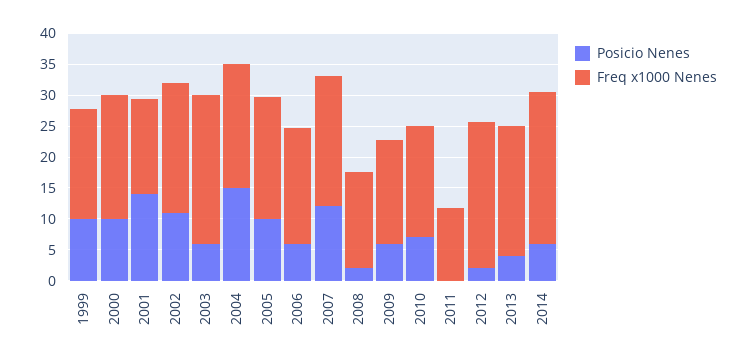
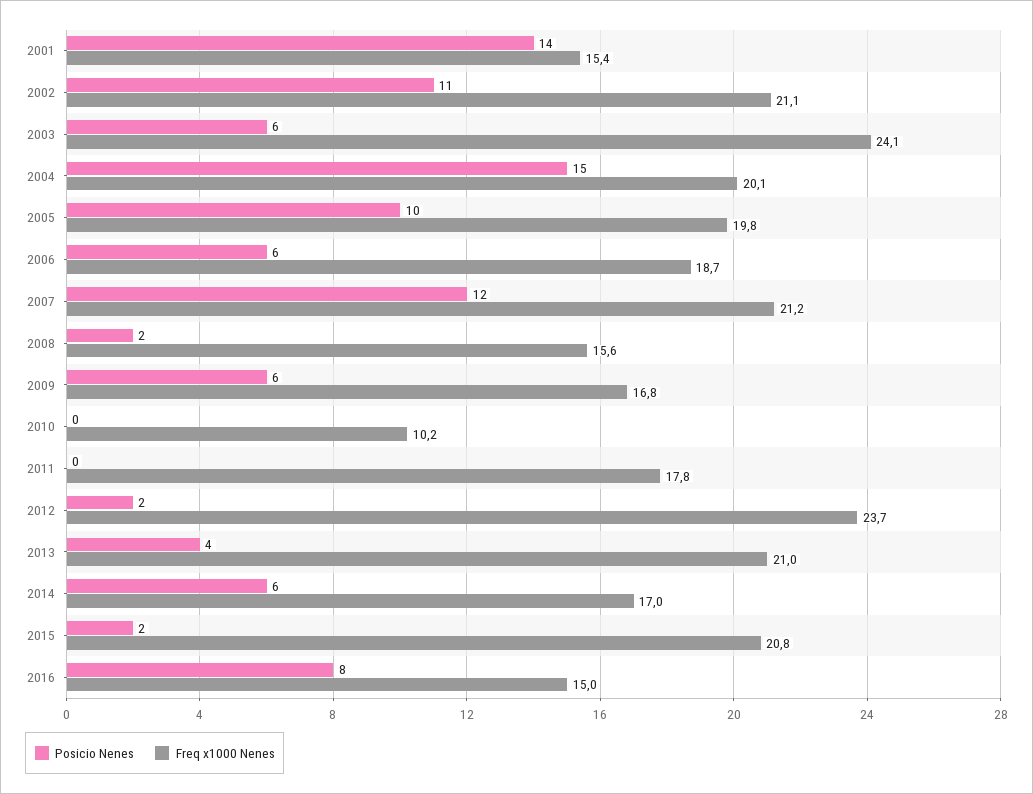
Posicio Nenes, 1999: 10 -> none
Freq x1000 Nenes, 1999: 17.5 -> none
Posicio Nenes, 2000: 10 -> none
Freq x1000 Nenes, 2000: 20 -> none
Posicio Nenes, 2010: 7.5 -> 0
Freq x1000 Nenes, 2010: 17.5 -> 10.2
Freq x1000 Nenes, 2011: 12.5 -> 17.8
Freq x1000 Nenes, 2014: 25 -> 17
Posicio Nenes, 2015: none -> 2
Freq x1000 Nenes, 2015: none -> 20.8
Posicio Nenes, 2016: none -> 8
Freq x1000 Nenes, 2016: none -> 15

